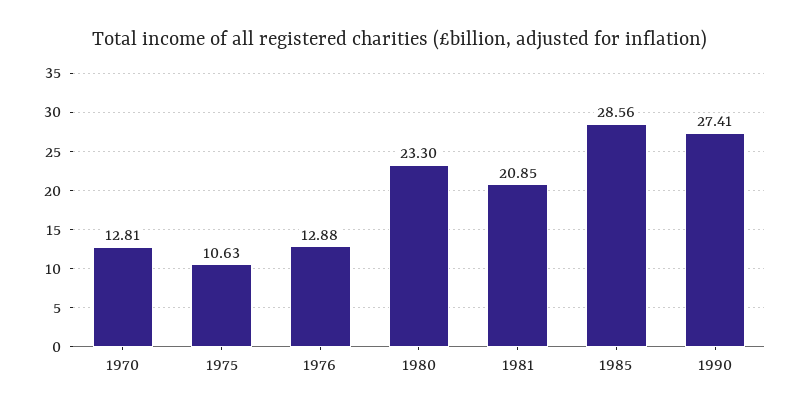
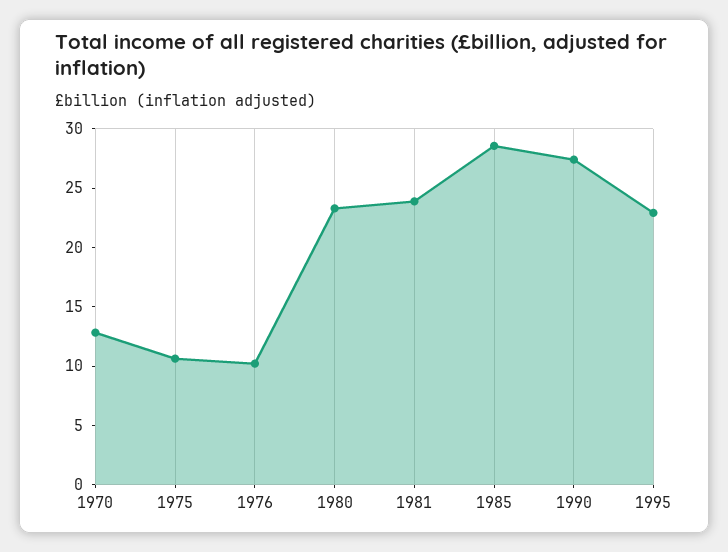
1976: 12.88 -> 10
1981: 20.85 -> 24
1995: none -> 23

